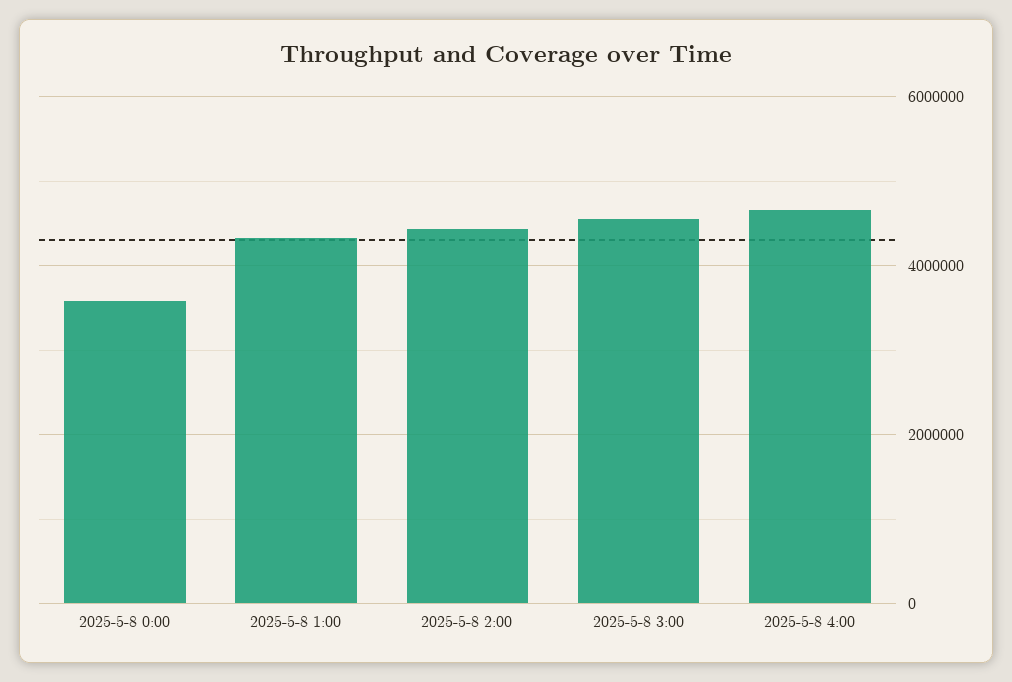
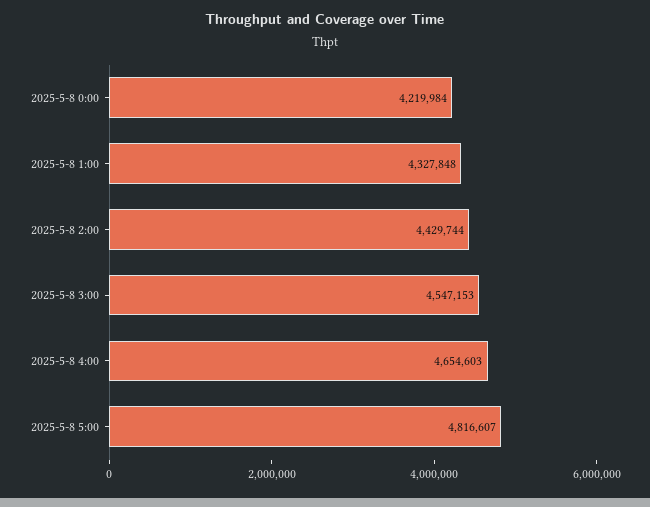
2025-5-8 0:00: 3600000 -> 4219984
2025-5-8 5:00: none -> 4816607

